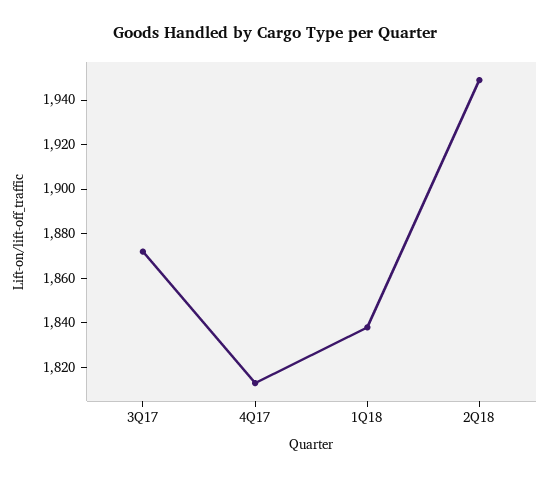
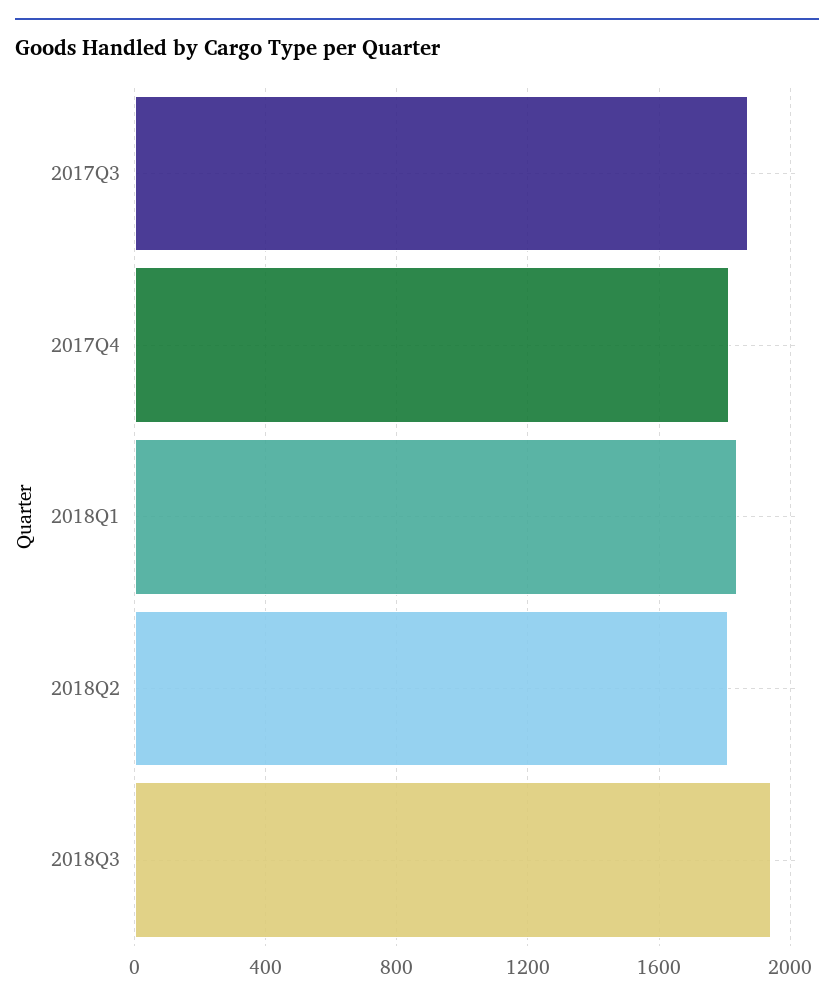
2Q18: 1950 -> 1800
2018Q3: none -> 1950

